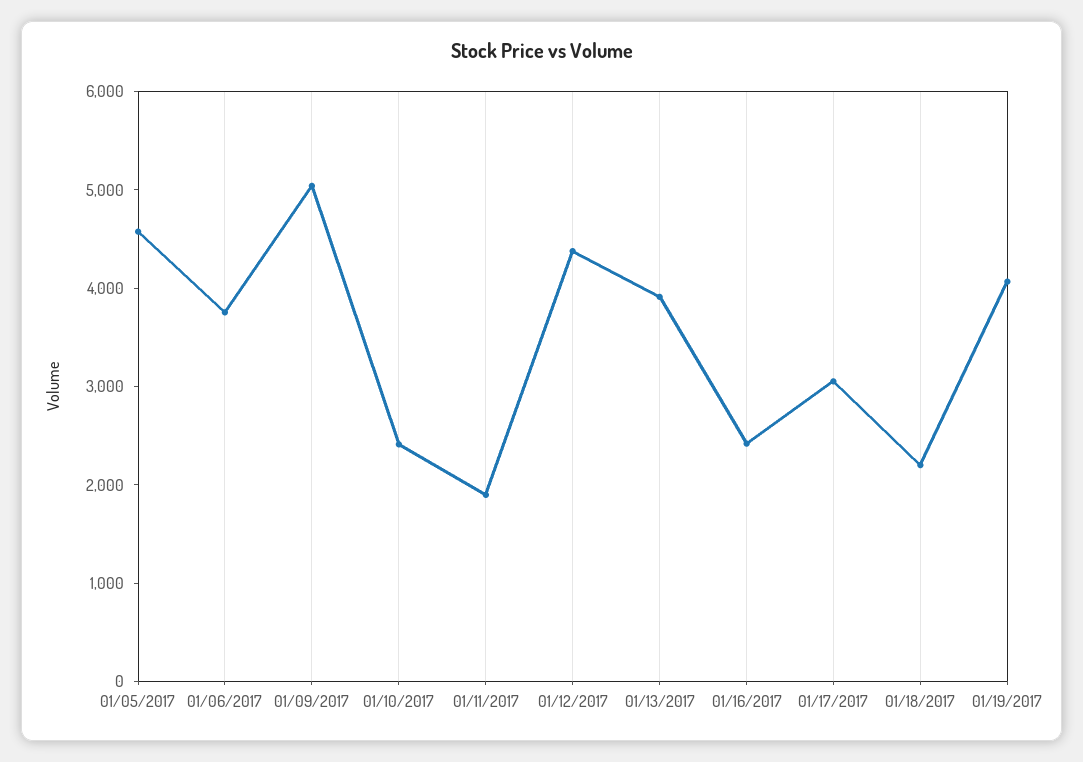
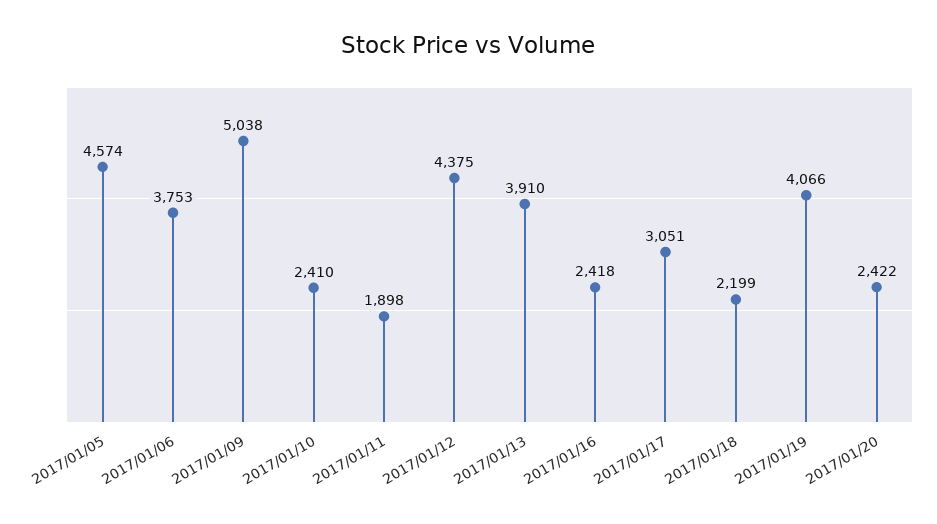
2017/01/20: none -> 2422

